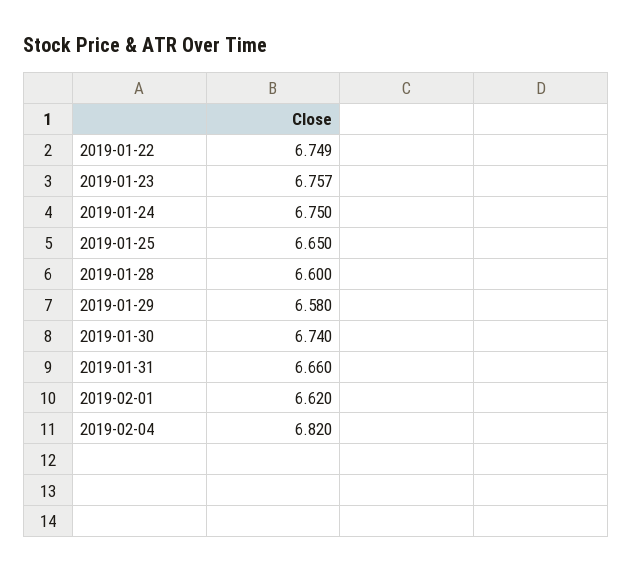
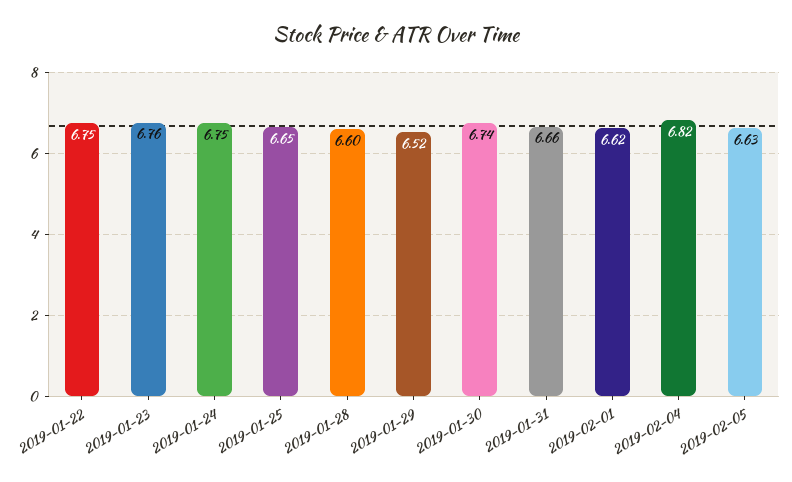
2019-01-29: 6.58 -> 6.52
2019-02-05: none -> 6.63

